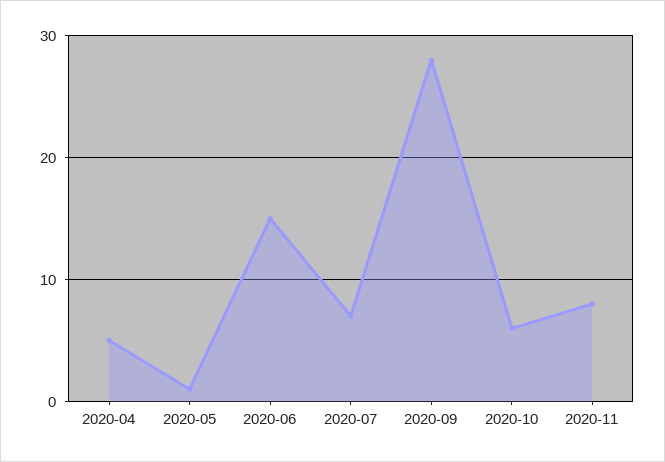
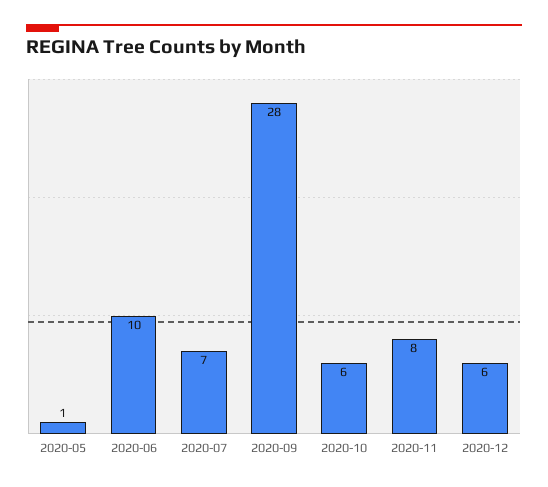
2020-04: 5 -> none
2020-06: 15 -> 10
2020-12: none -> 6

